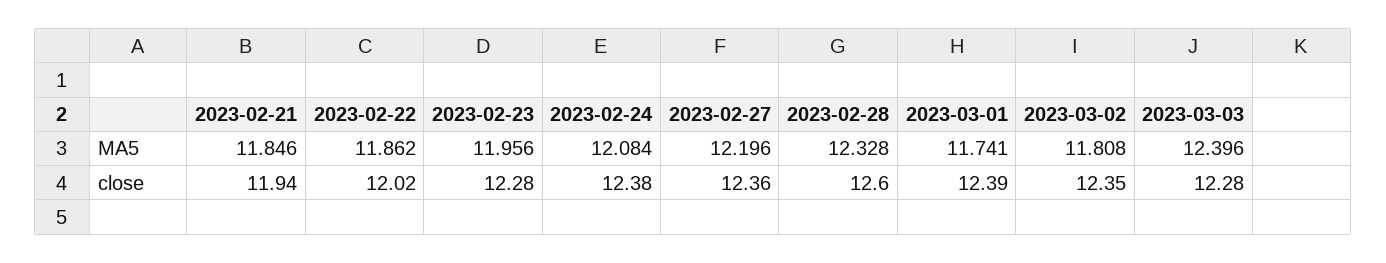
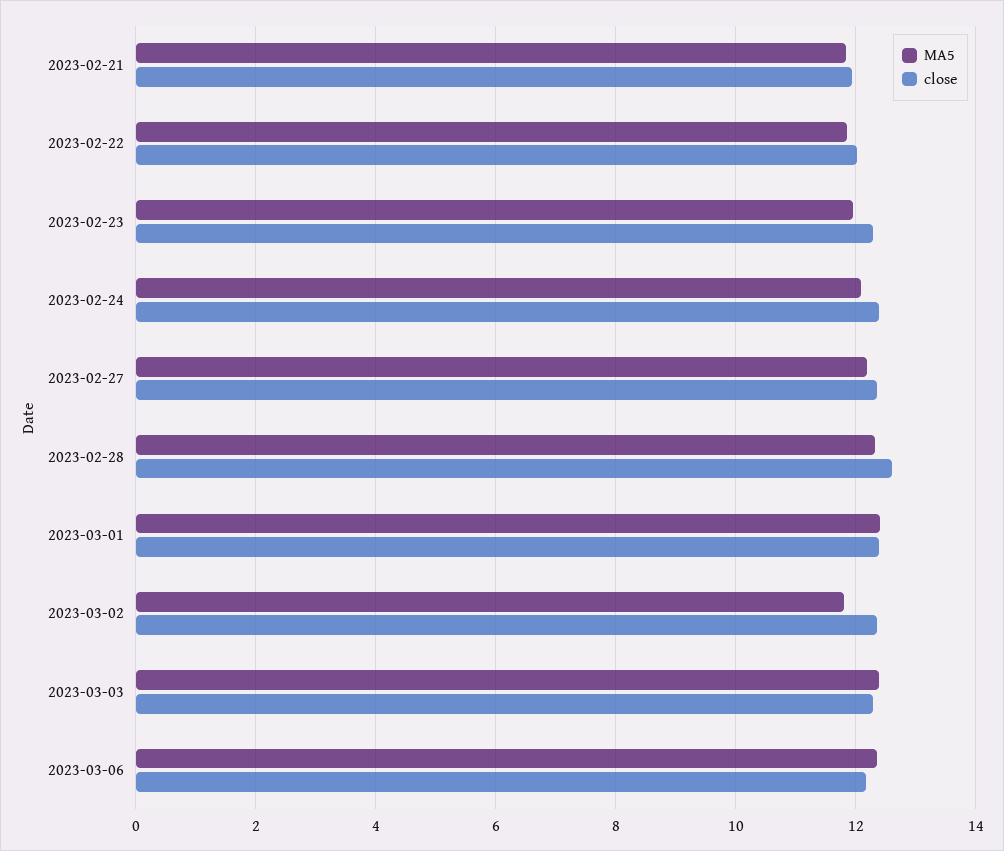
MA5, 2023-03-01: 11.741 -> 12.4
MA5, 2023-03-06: none -> 12.4
close, 2023-03-06: none -> 12.2

